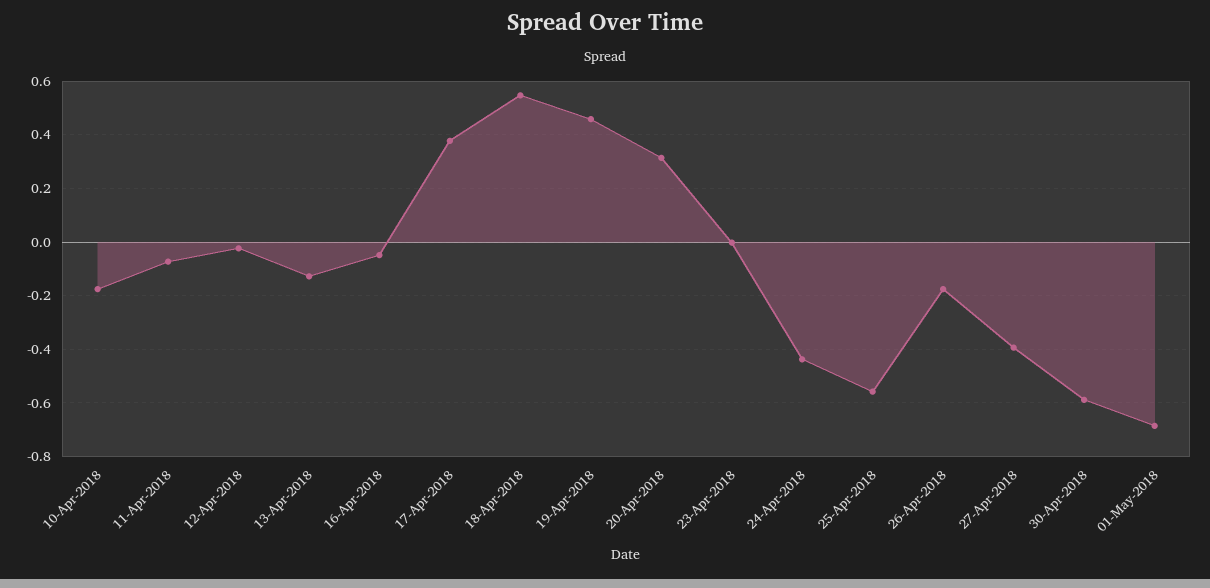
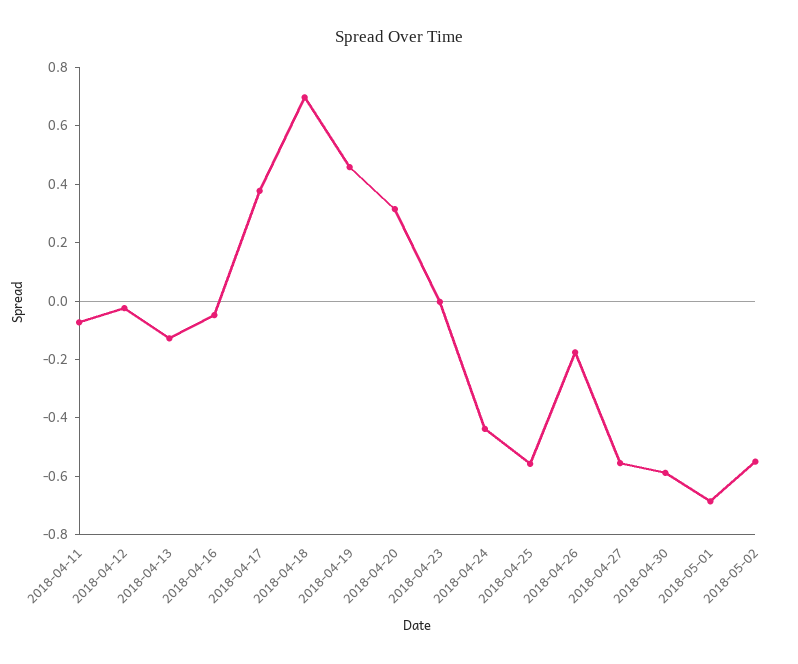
10-Apr-2018: -0.175 -> none
18-Apr-2018: 0.55 -> 0.7
27-Apr-2018: -0.4 -> -0.55
2018-05-02: none -> -0.55

